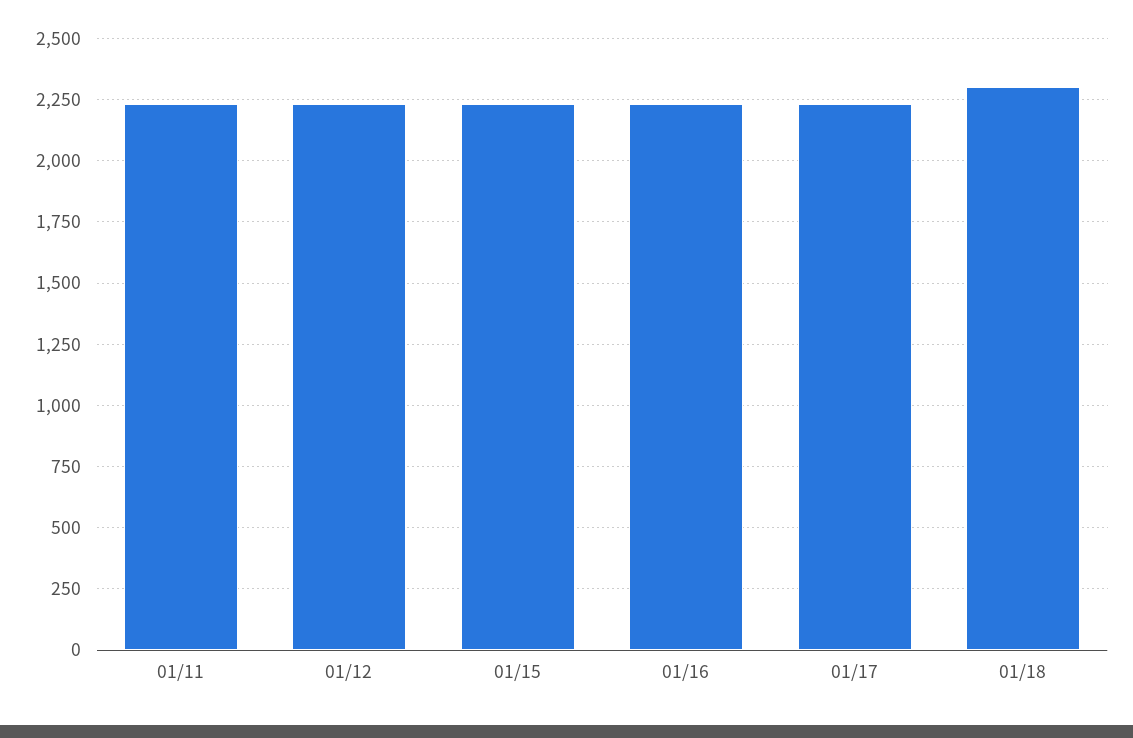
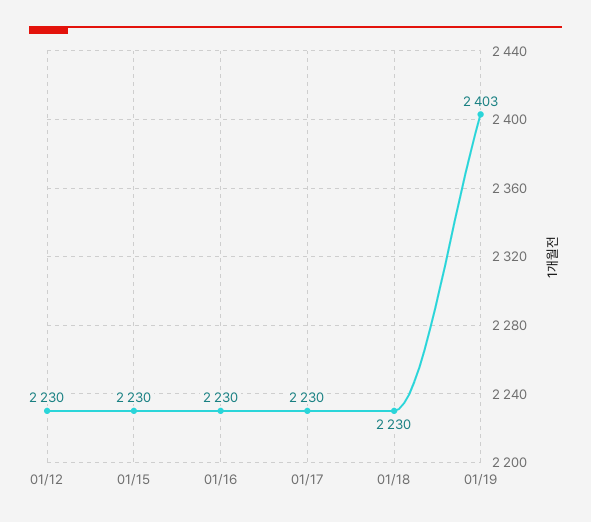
01/11: 2225 -> none
01/18: 2300 -> 2230
01/19: none -> 2403

